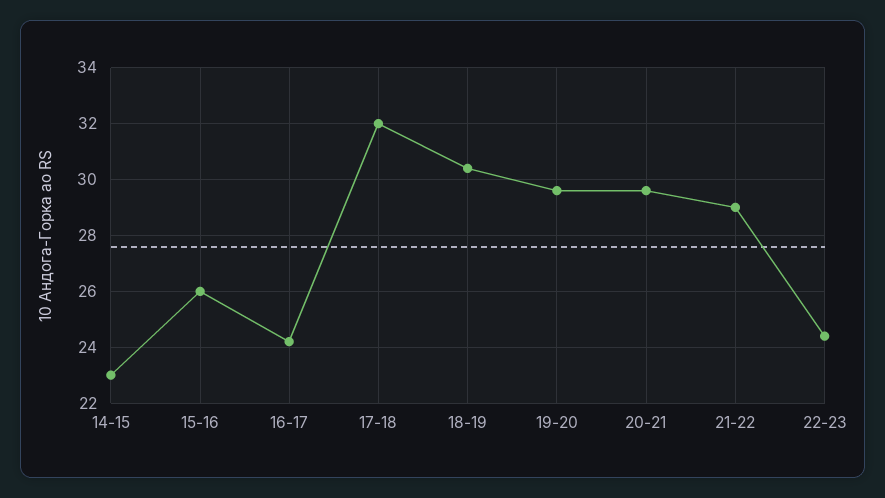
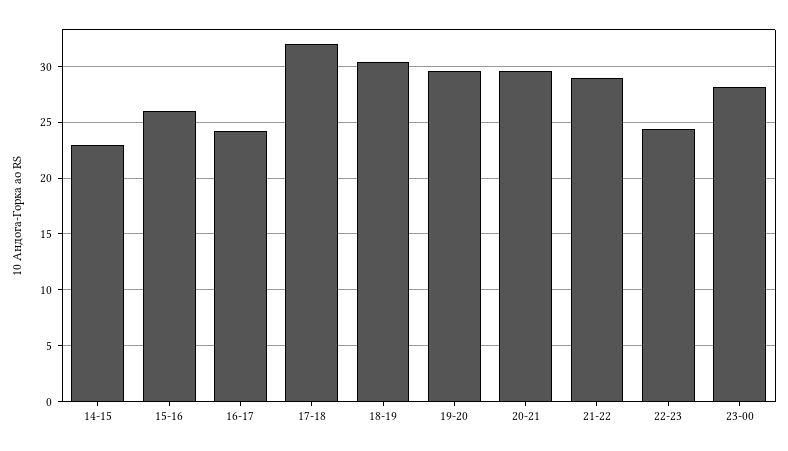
23-00: none -> 28

